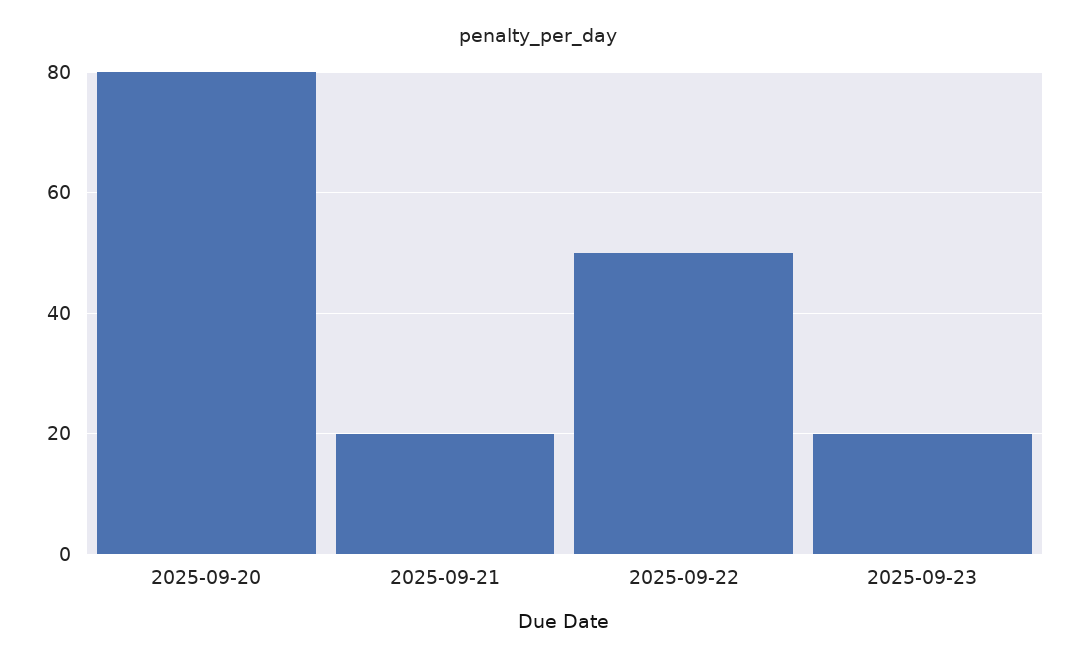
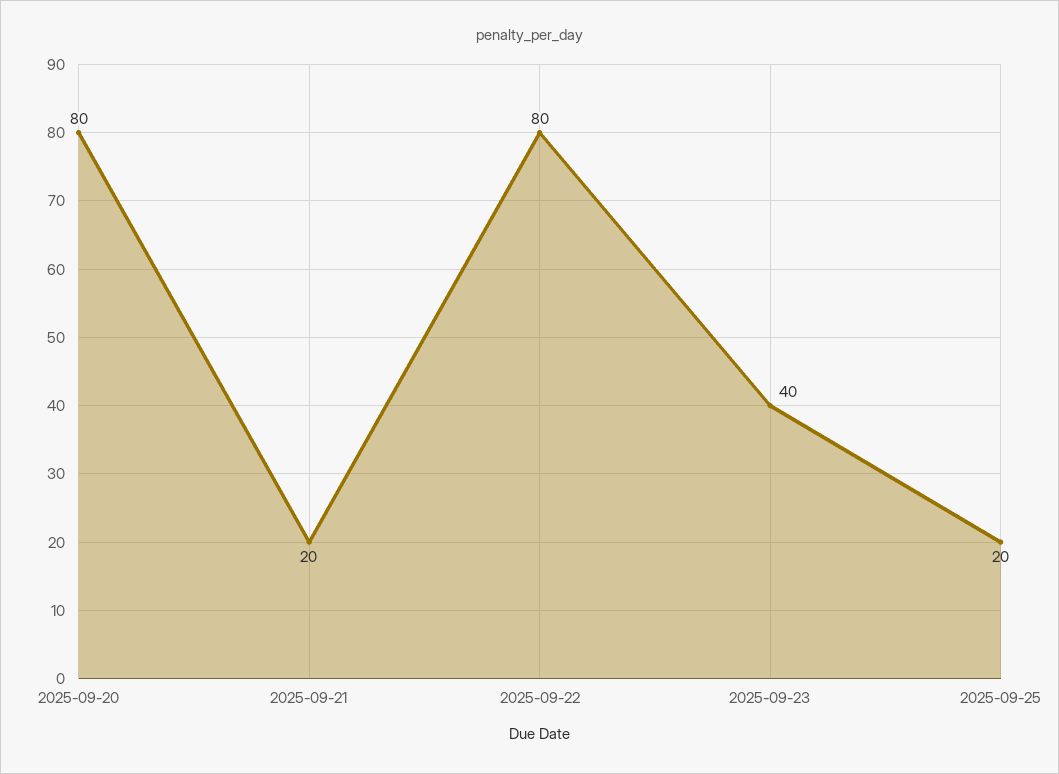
2025-09-22: 50 -> 80
2025-09-23: 20 -> 40
2025-09-25: none -> 20

